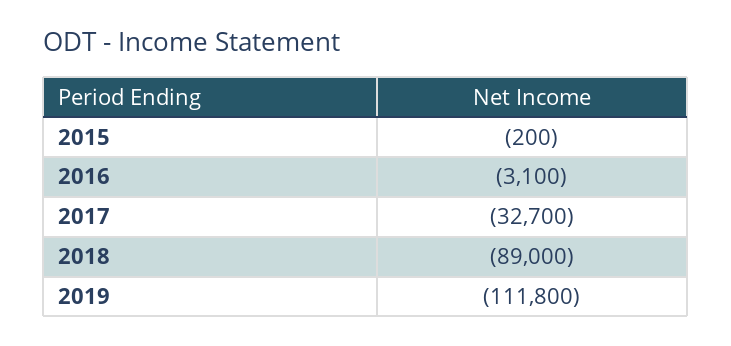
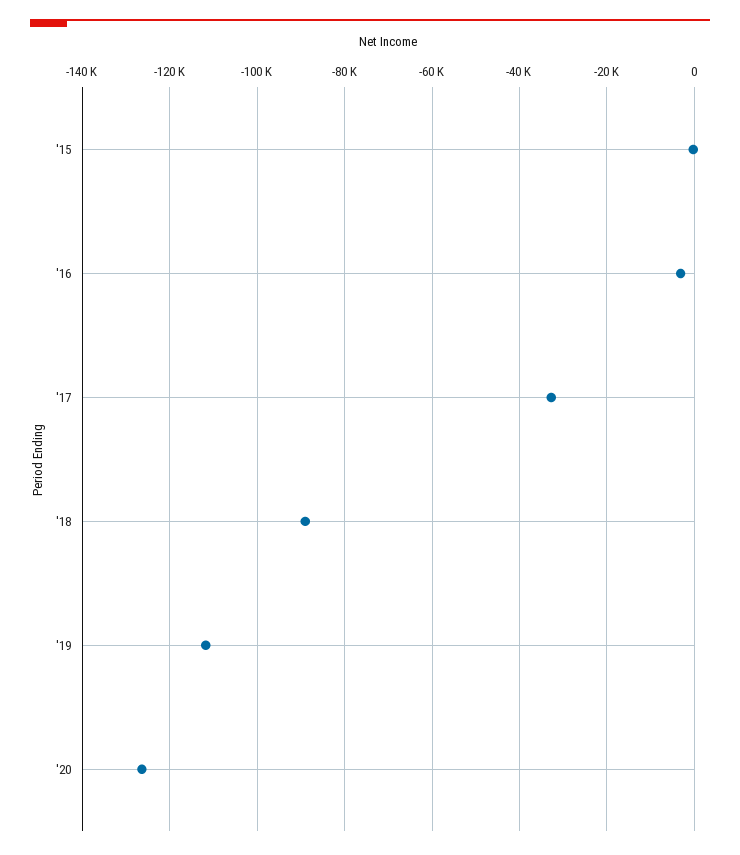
'20: none -> -126000

